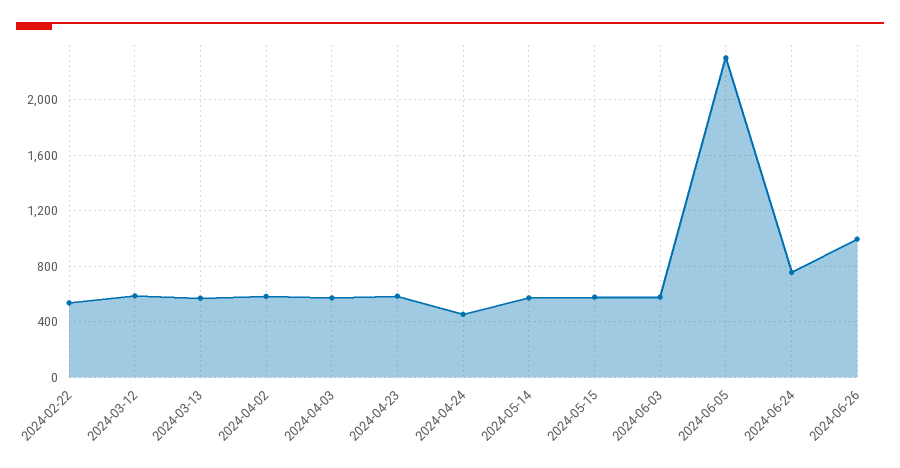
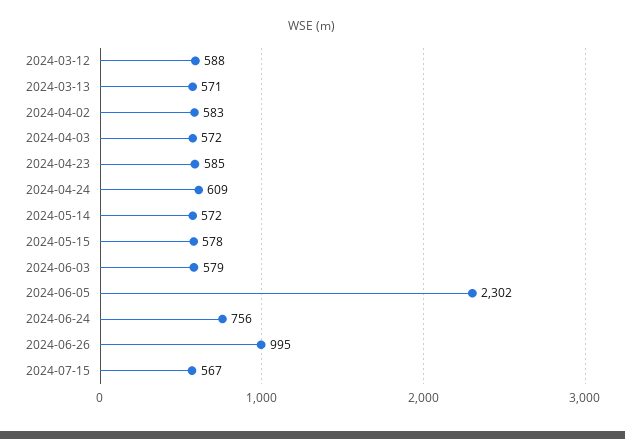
2024-02-22: 550 -> none
2024-04-24: 450 -> 609
2024-07-15: none -> 567

